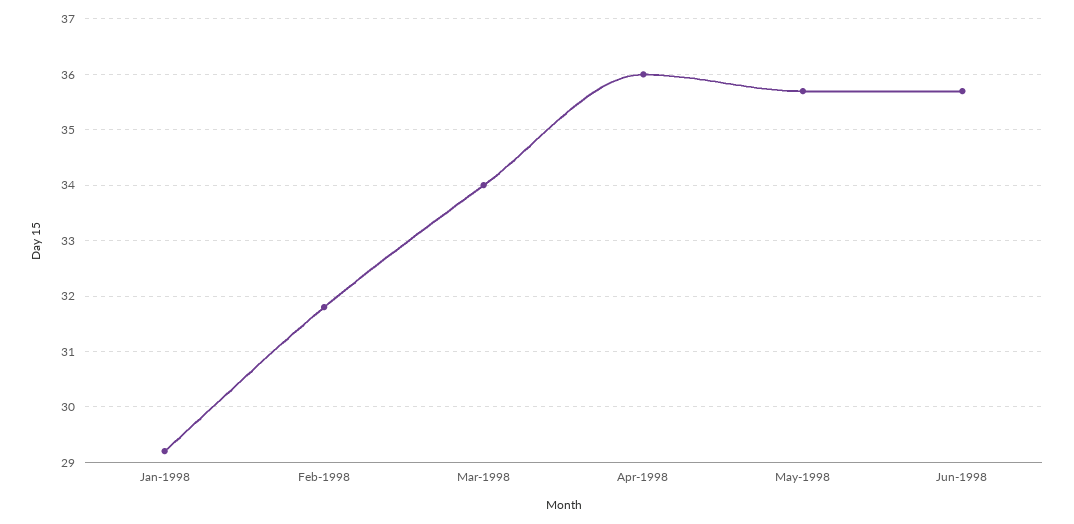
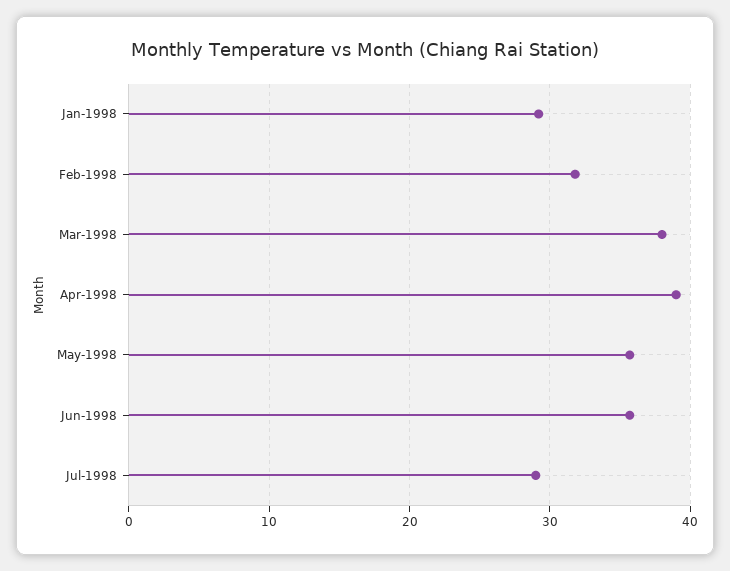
Mar-1998: 34 -> 38
Apr-1998: 36 -> 39
Jul-1998: none -> 29

